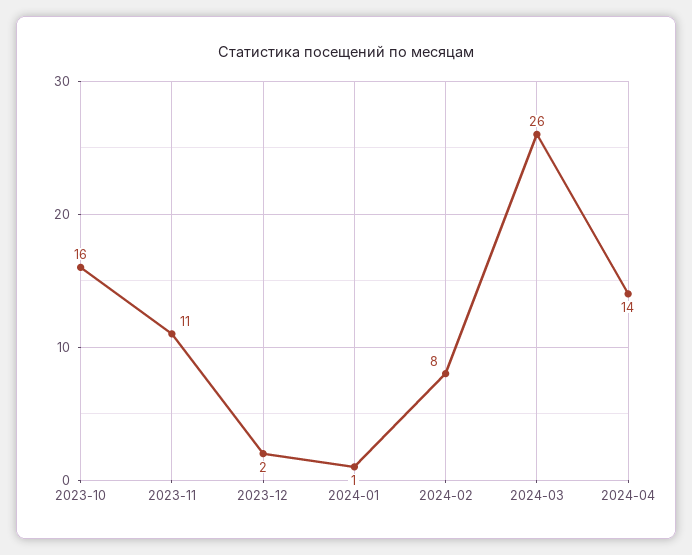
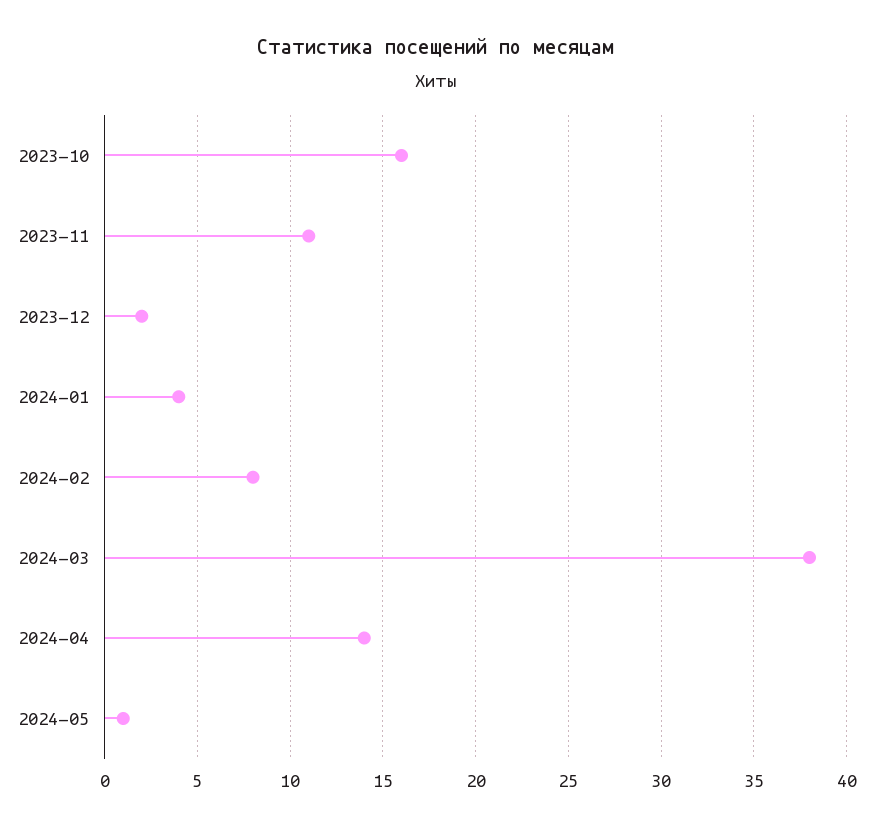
2024-01: 1 -> 4
2024-03: 26 -> 38
2024-05: none -> 1

